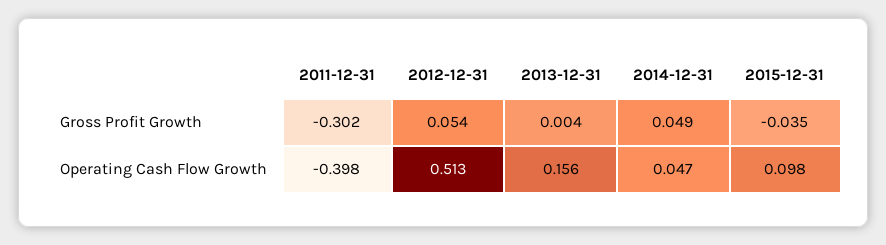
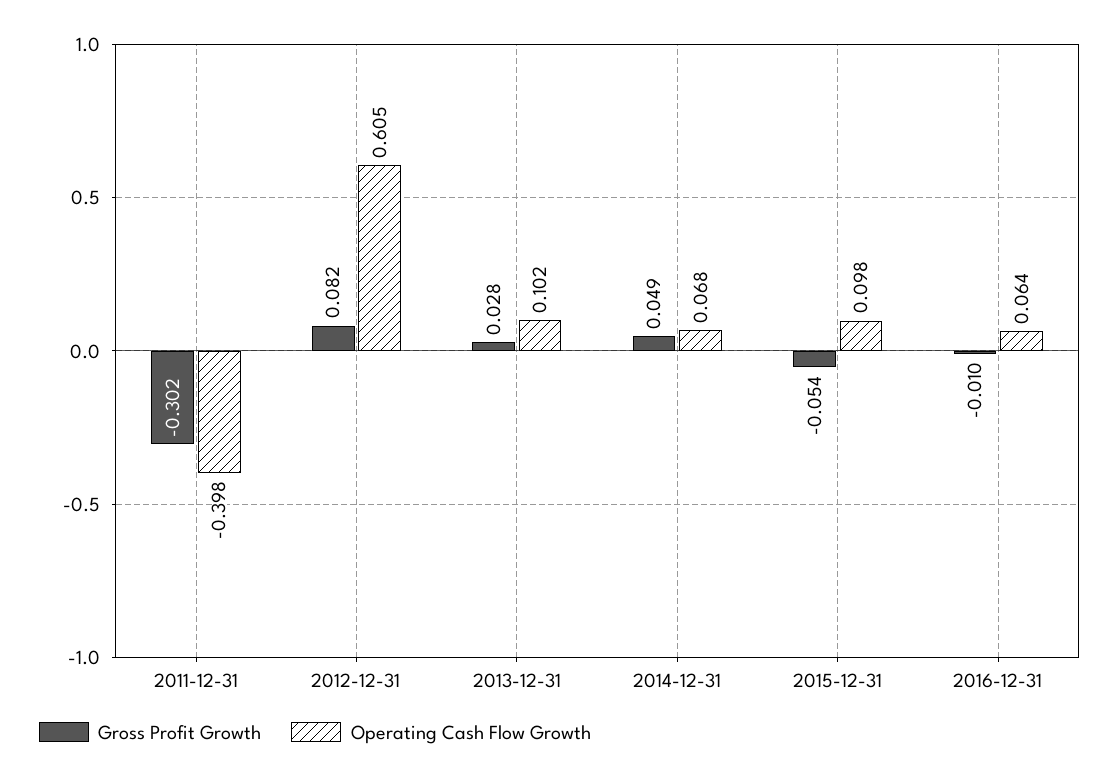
Gross Profit Growth, 2012-12-31: 0.054 -> 0.082
Gross Profit Growth, 2013-12-31: 0.004 -> 0.028
Gross Profit Growth, 2015-12-31: -0.035 -> -0.054
Operating Cash Flow Growth, 2012-12-31: 0.513 -> 0.605
Operating Cash Flow Growth, 2013-12-31: 0.156 -> 0.102
Operating Cash Flow Growth, 2014-12-31: 0.047 -> 0.068
Gross Profit Growth, 2016-12-31: none -> -0.01
Operating Cash Flow Growth, 2016-12-31: none -> 0.064

